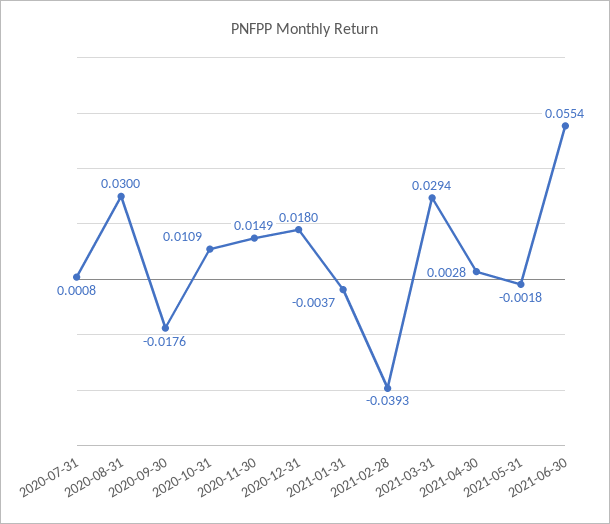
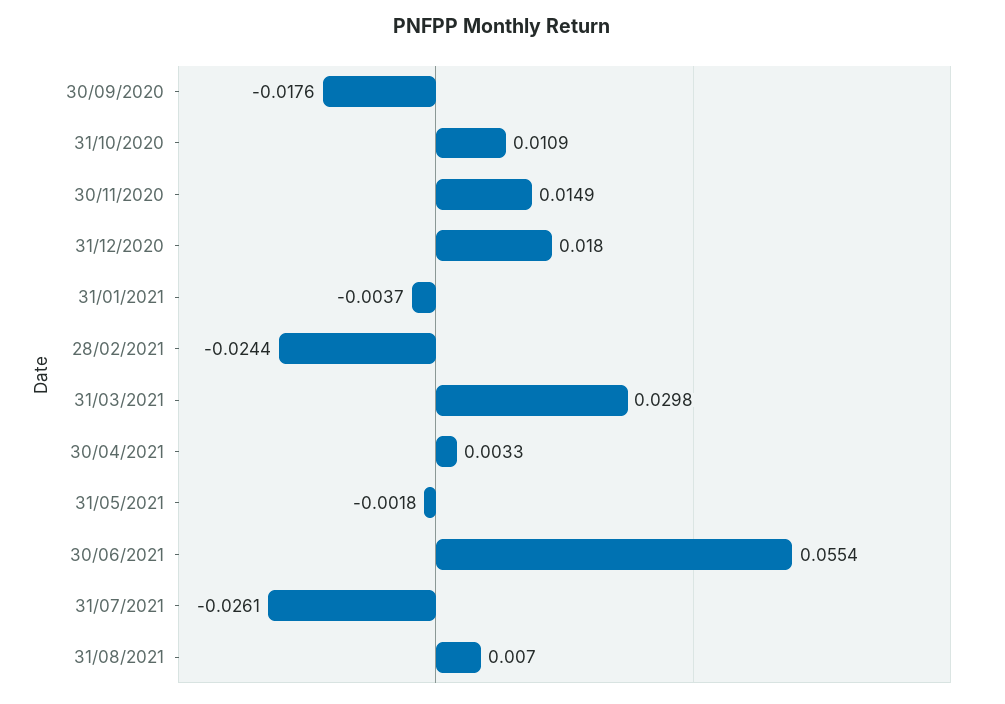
2020-07-31: 0.0008 -> none
2020-08-31: 0.03 -> none
2021-02-28: -0.0393 -> -0.0244
2021-03-31: 0.0294 -> 0.0298
2021-04-30: 0.0028 -> 0.0033
31/07/2021: none -> -0.0261
31/08/2021: none -> 0.007

